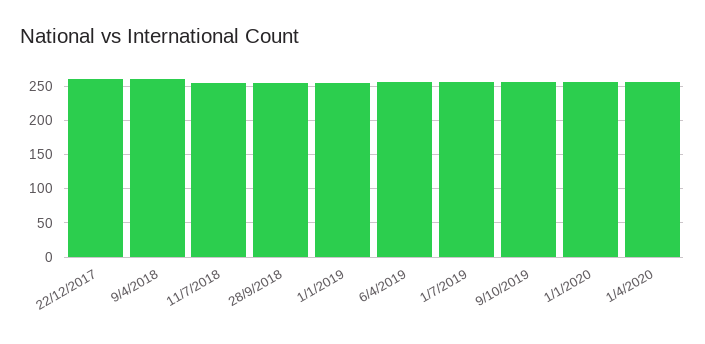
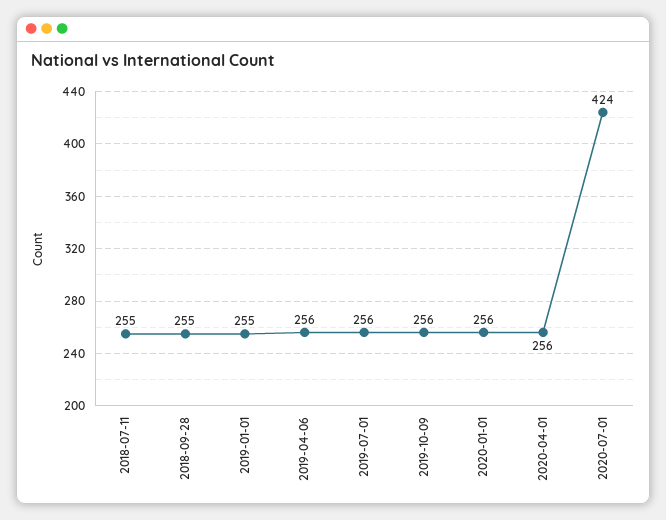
22/12/2017: 260 -> none
9/4/2018: 260 -> none
2020-07-01: none -> 424

